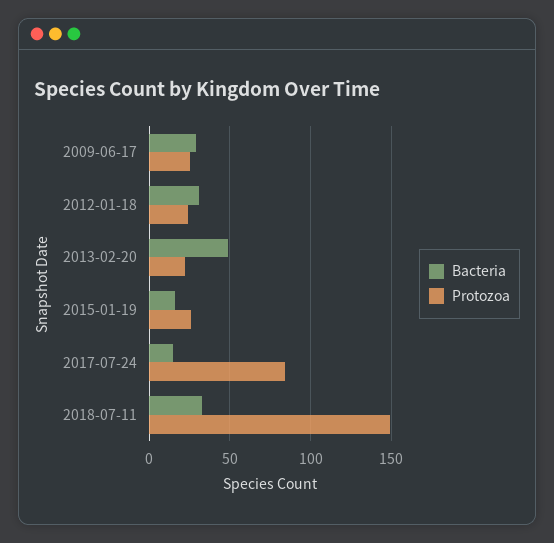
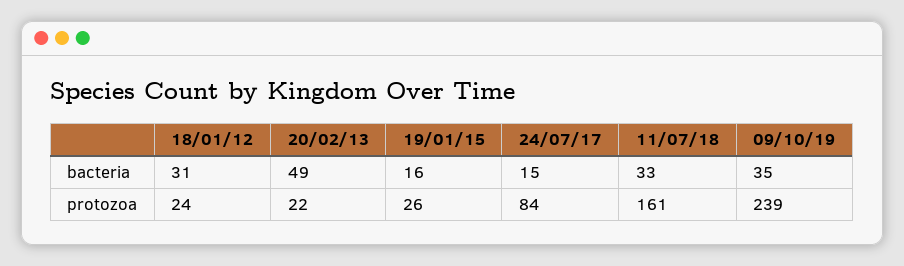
Bacteria, 2009-06-17: 30 -> none
Protozoa, 2009-06-17: 25 -> none
Protozoa, 2018-07-11: 150 -> 161
Bacteria, 09/10/19: none -> 35
Protozoa, 09/10/19: none -> 239

